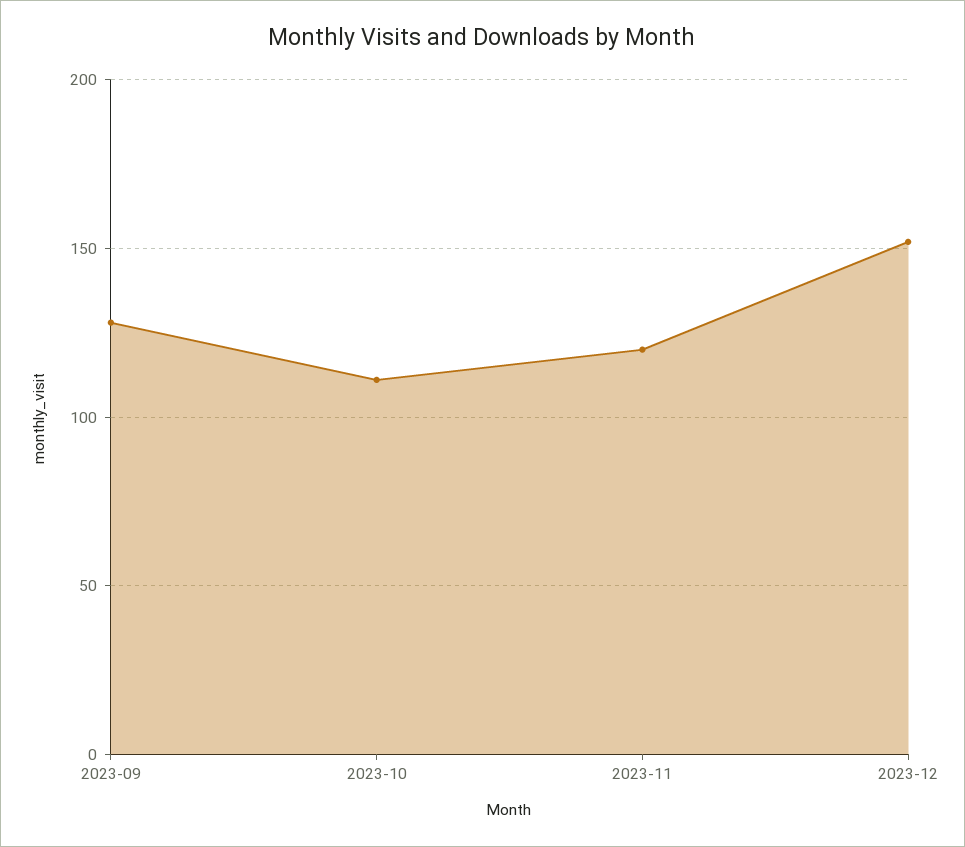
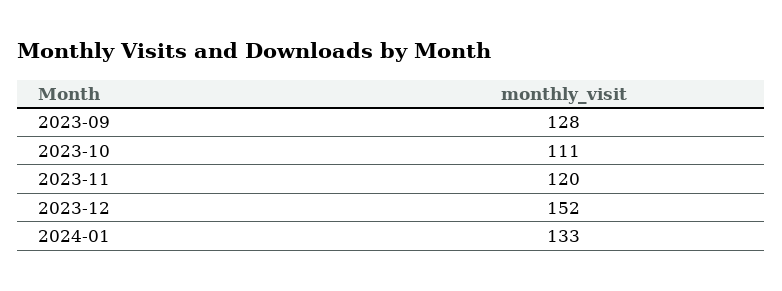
2024-01: none -> 133

